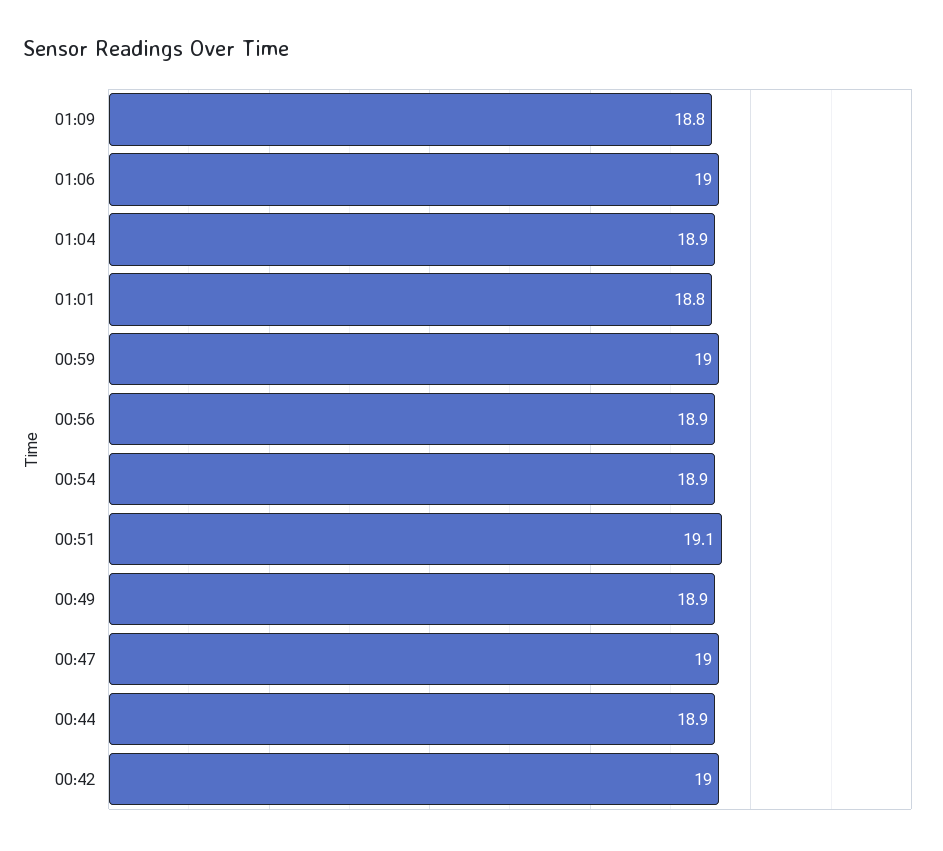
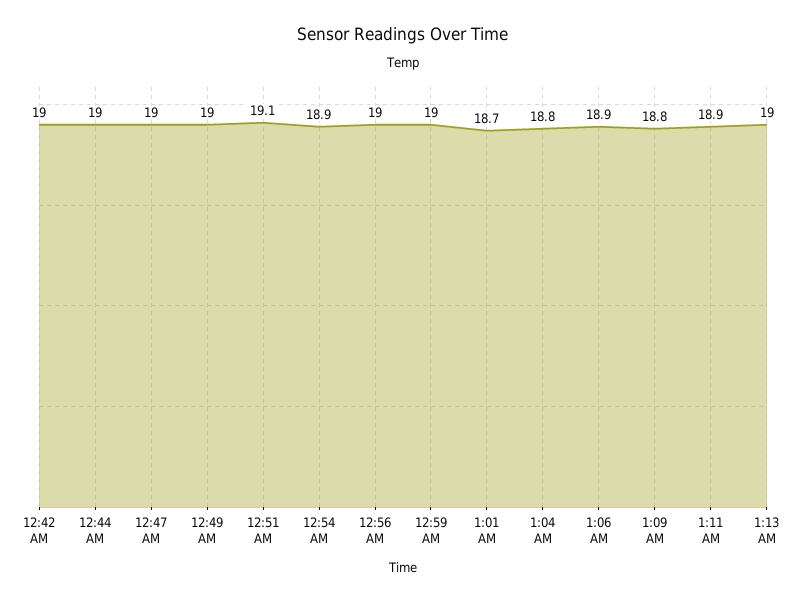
01:06: 19 -> 18.9
01:04: 18.9 -> 18.8
01:01: 18.8 -> 18.7
00:56: 18.9 -> 19
00:49: 18.9 -> 19
00:44: 18.9 -> 19
1:11 AM: none -> 18.9
1:13 AM: none -> 19

